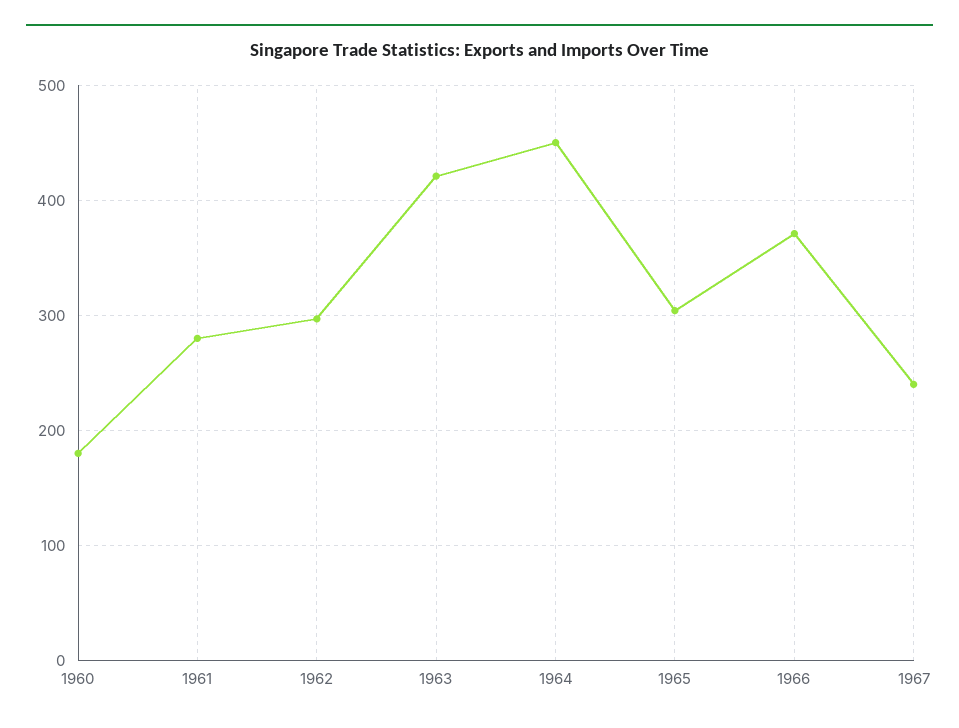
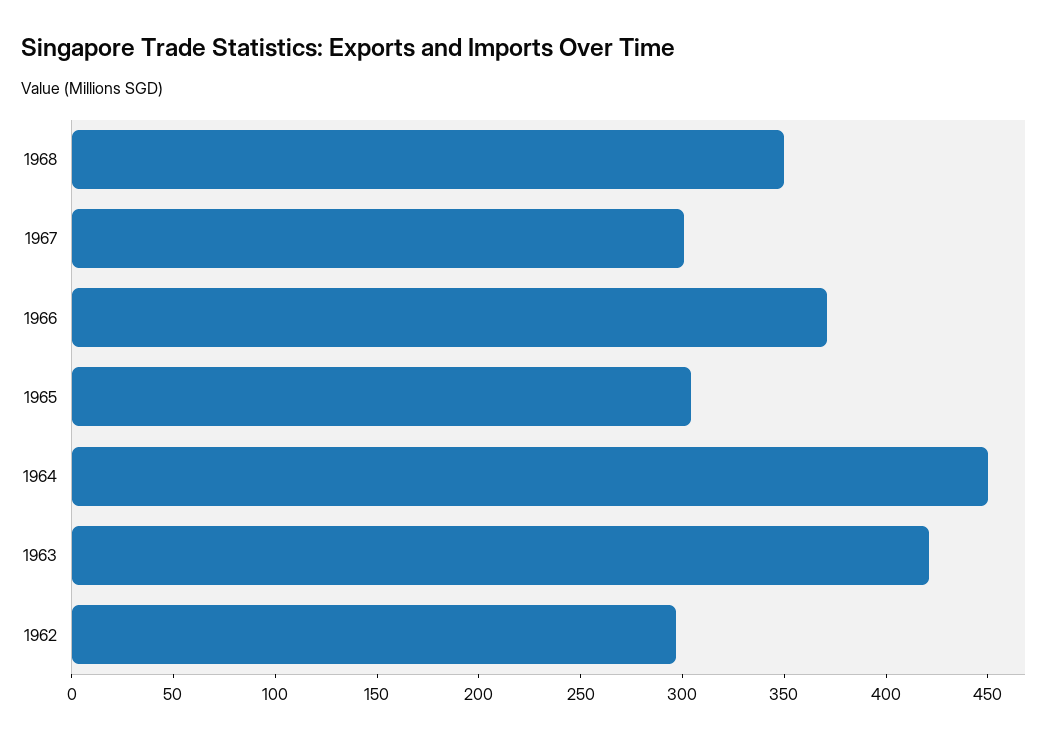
1960: 180 -> none
1961: 280 -> none
1967: 240 -> 300
1968: none -> 350

